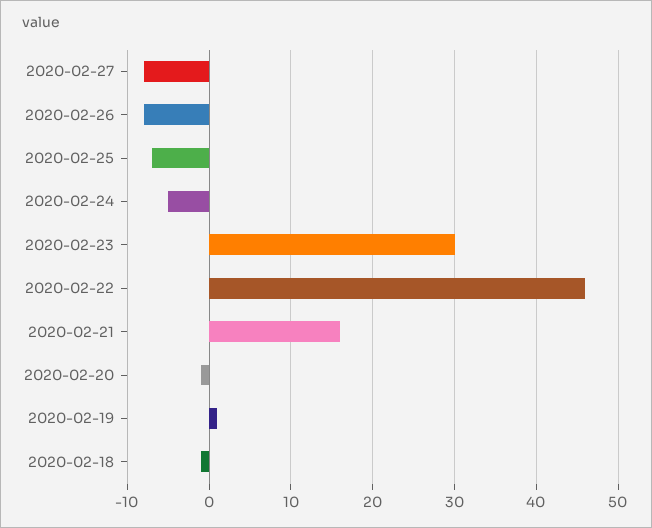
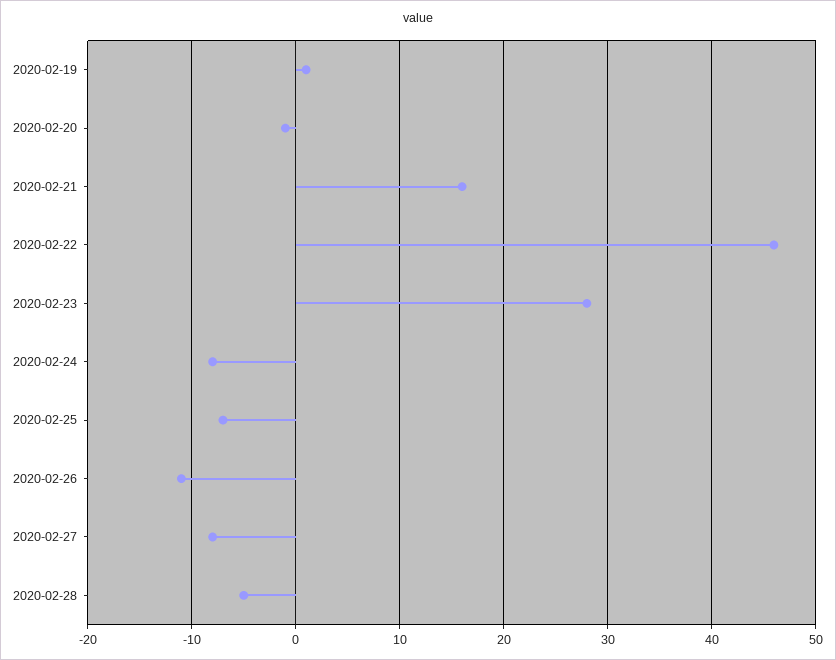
2020-02-26: -8 -> -11
2020-02-24: -5 -> -8
2020-02-23: 30 -> 28
2020-02-18: -1 -> none
2020-02-28: none -> -5

